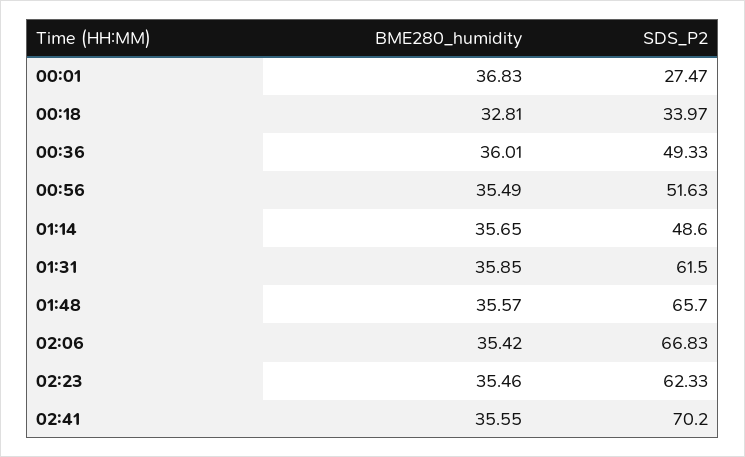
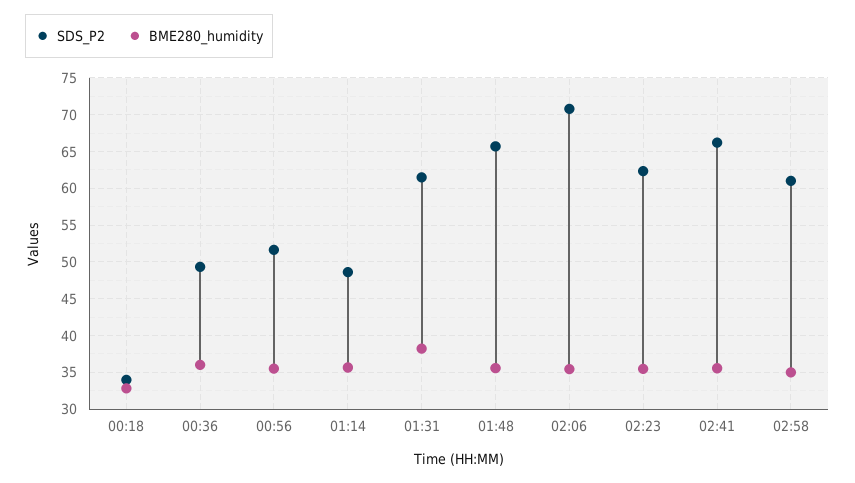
BME280_humidity, 00:01: 36.83 -> none
SDS_P2, 00:01: 27.47 -> none
BME280_humidity, 01:31: 35.85 -> 38
SDS_P2, 02:06: 66.83 -> 71
SDS_P2, 02:41: 70.2 -> 66
SDS_P2, 02:58: none -> 61
BME280_humidity, 02:58: none -> 35

